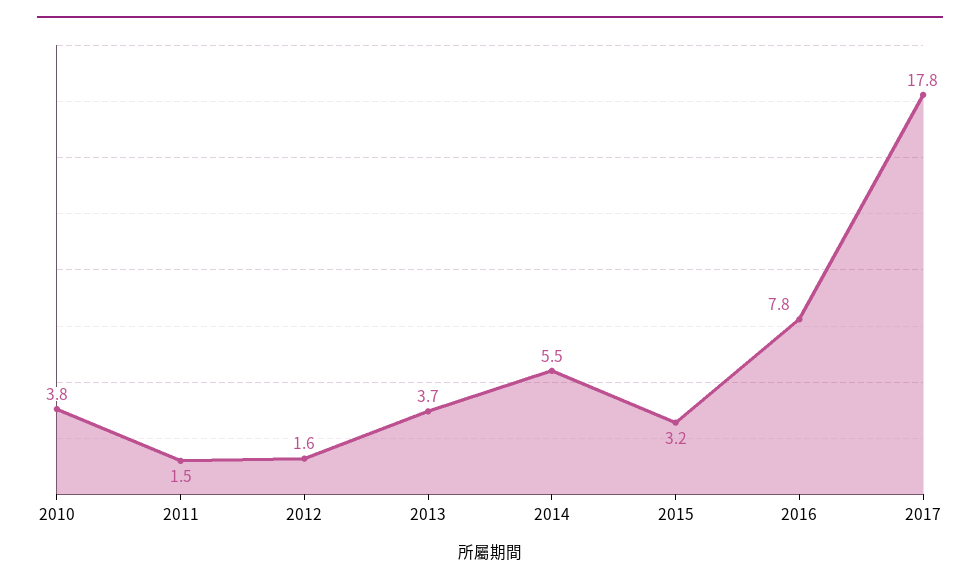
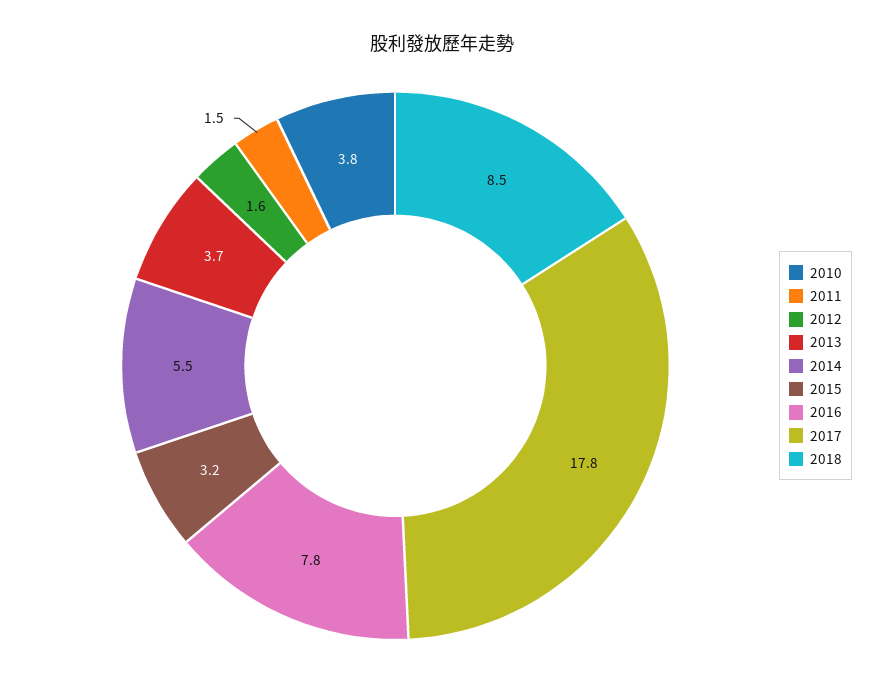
2018: none -> 8.5

